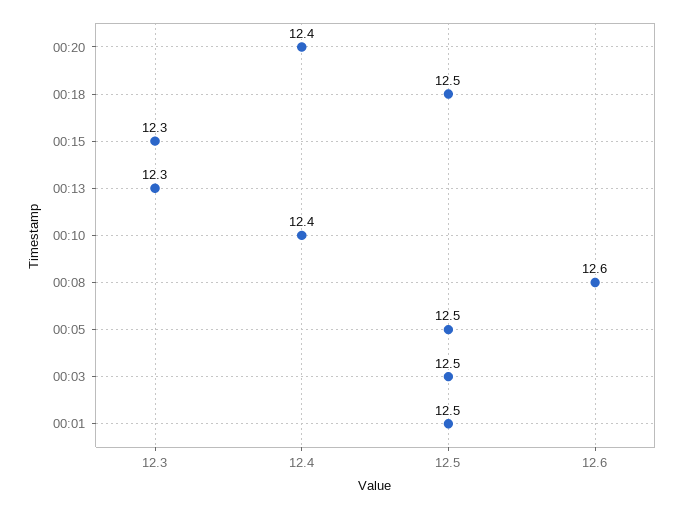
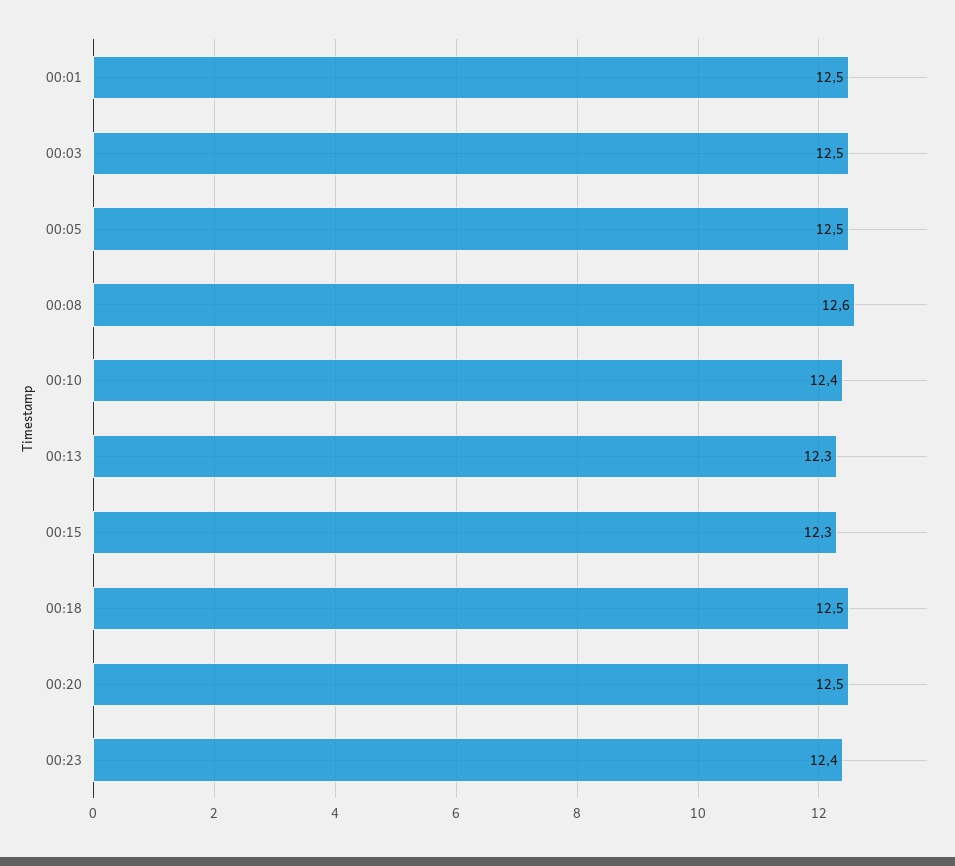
00:20: 12.4 -> 12.5
00:23: none -> 12.4

